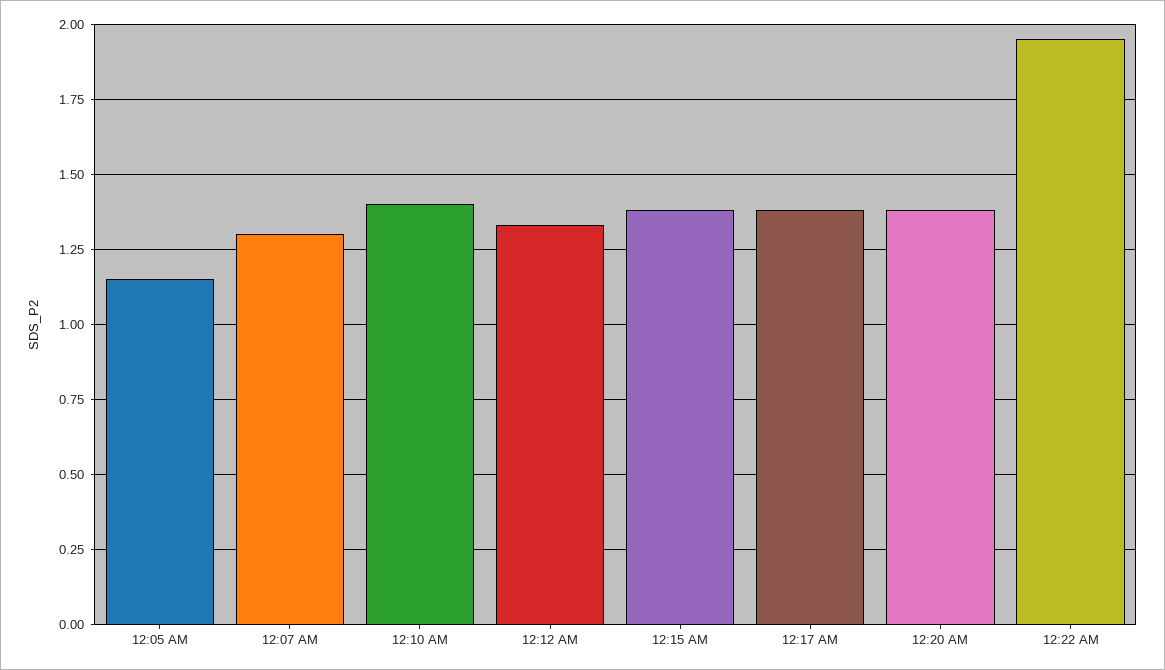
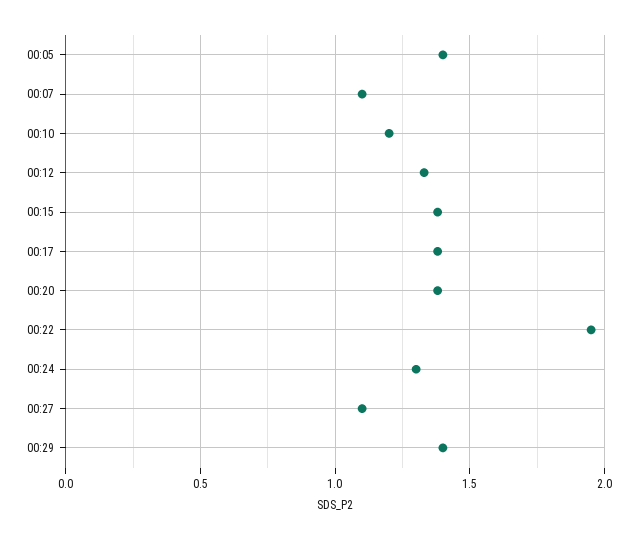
12:05 AM: 1.15 -> 1.4
12:07 AM: 1.3 -> 1.1
12:10 AM: 1.4 -> 1.2
00:24: none -> 1.3
00:27: none -> 1.1
00:29: none -> 1.4

